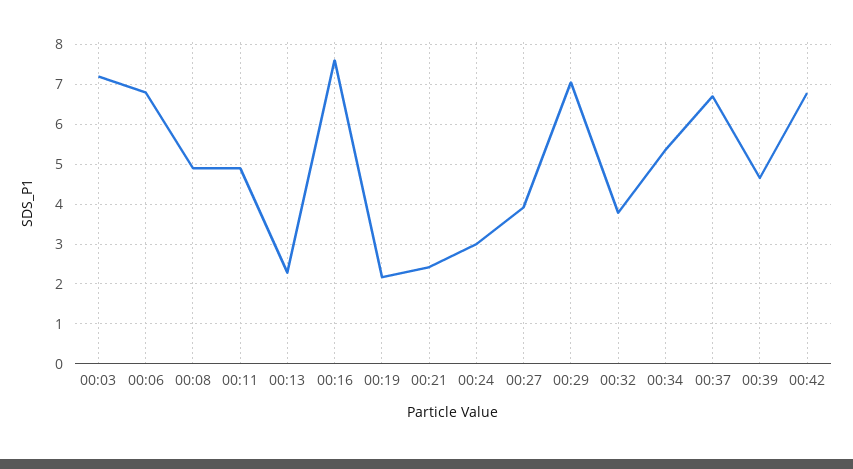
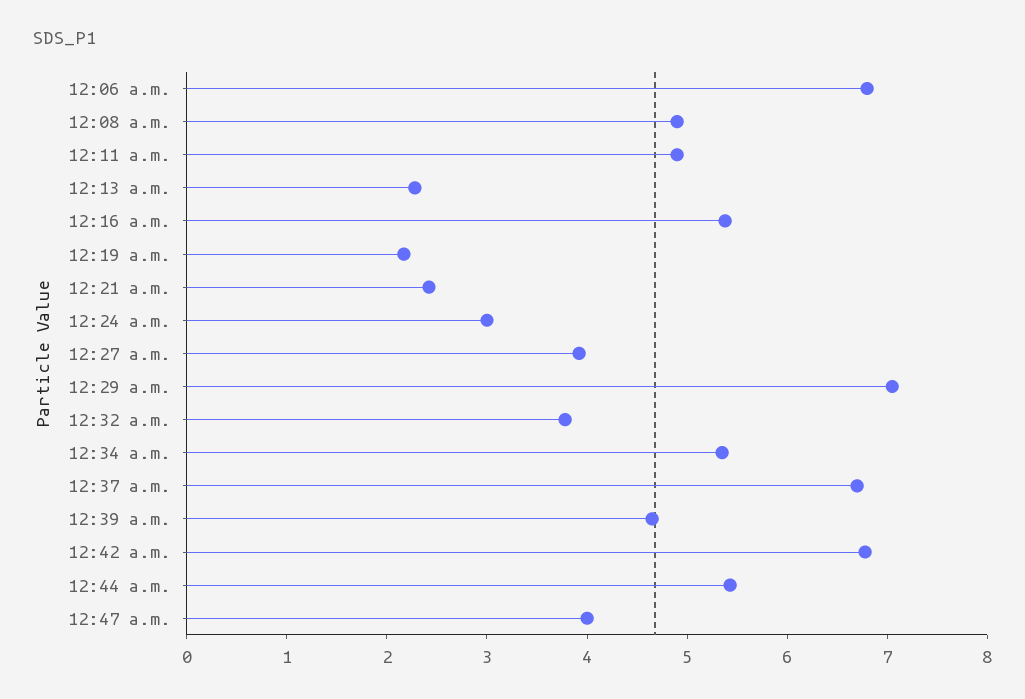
00:03: 7.2 -> none
00:16: 7.6 -> 5.4
12:44 a.m.: none -> 5.4
12:47 a.m.: none -> 4

